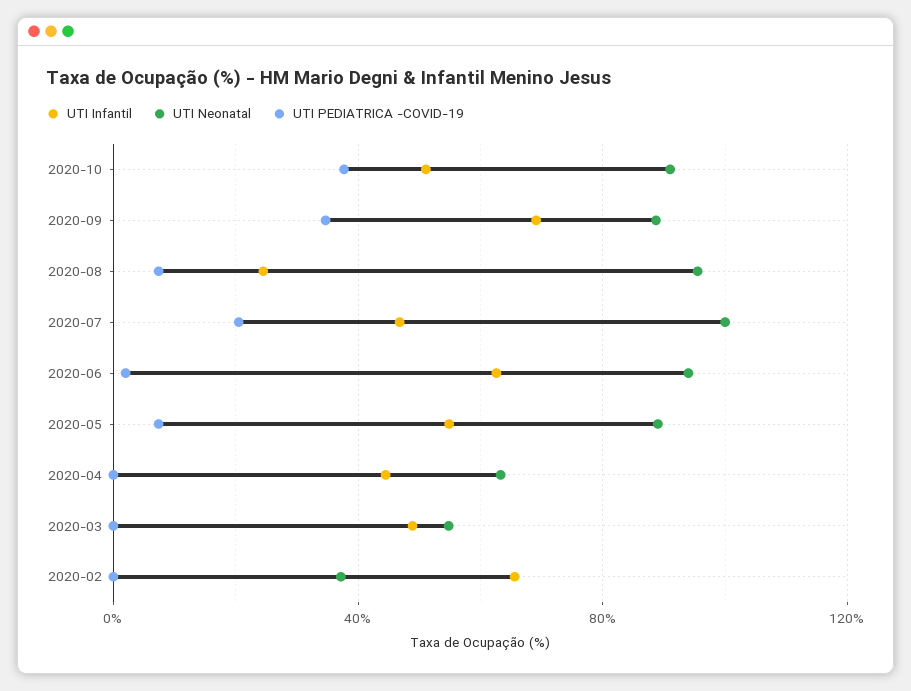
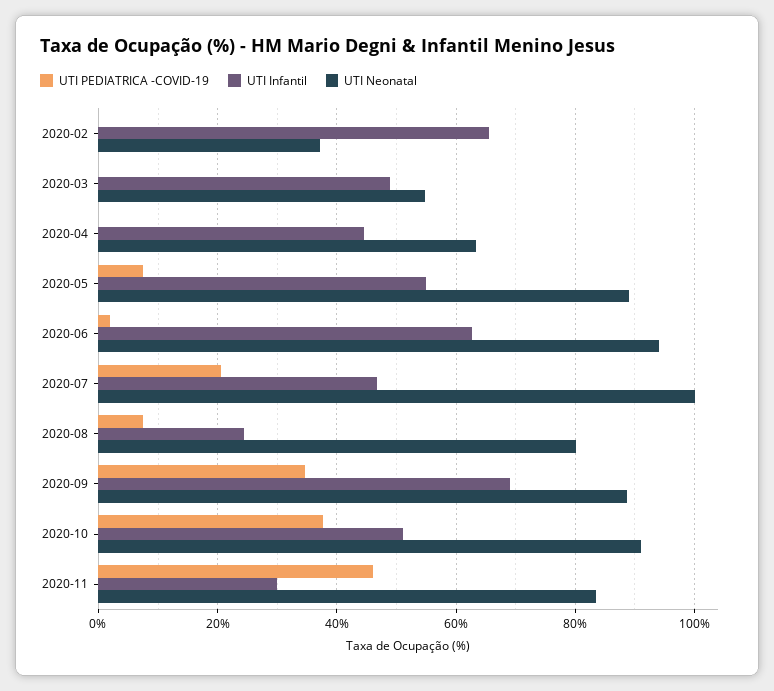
UTI Neonatal, 2020-08: 95 -> 80
UTI PEDIATRICA -COVID-19, 2020-11: none -> 46
UTI Infantil, 2020-11: none -> 30
UTI Neonatal, 2020-11: none -> 84

